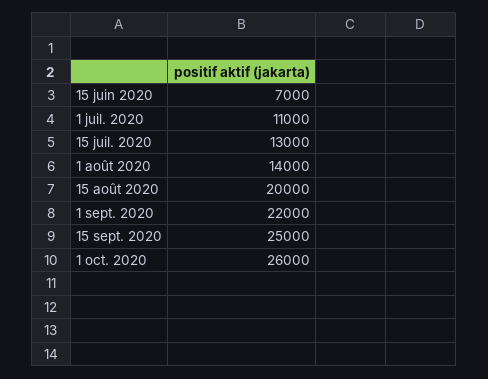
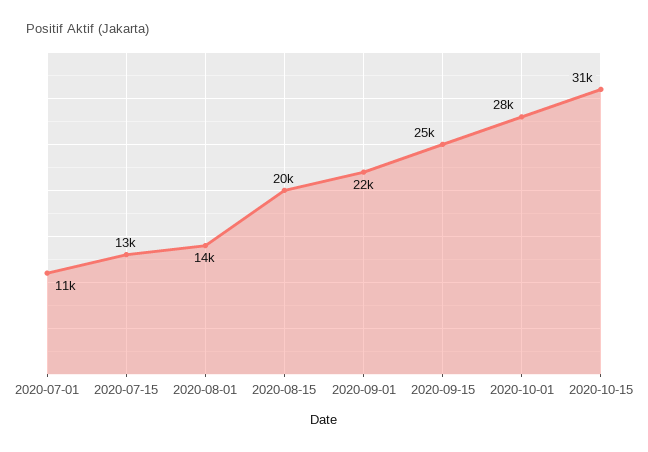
15 juin 2020: 7000 -> none
1 oct. 2020: 26000 -> 28000
2020-10-15: none -> 31000

